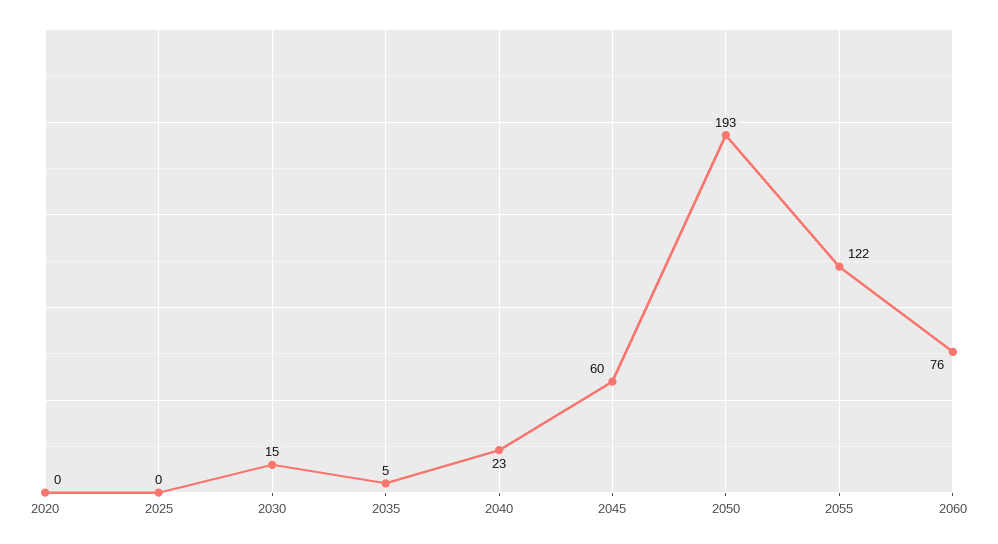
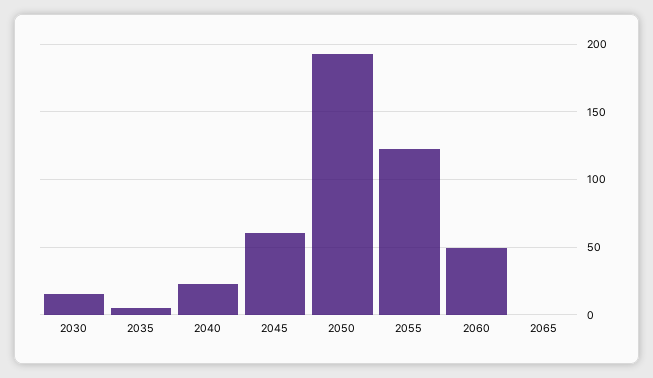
2020: 0 -> none
2025: 0 -> none
2060: 76 -> 50
2065: none -> 0

